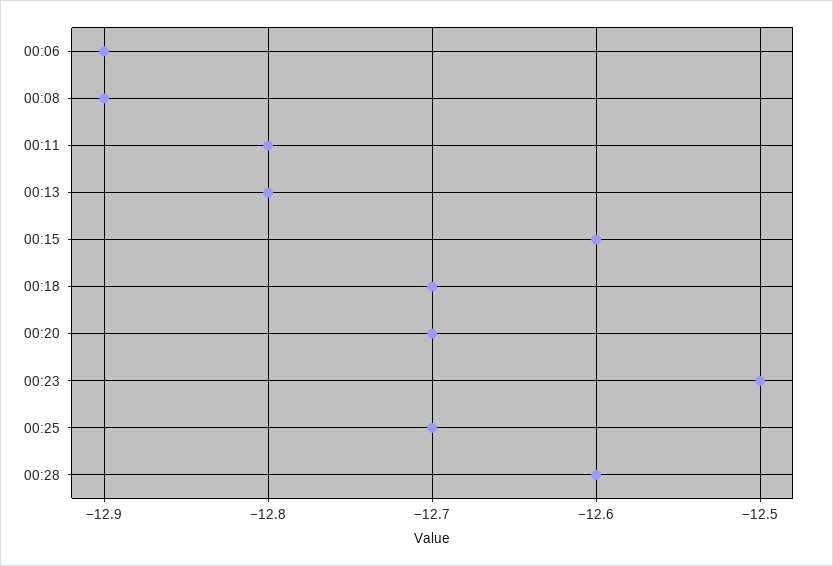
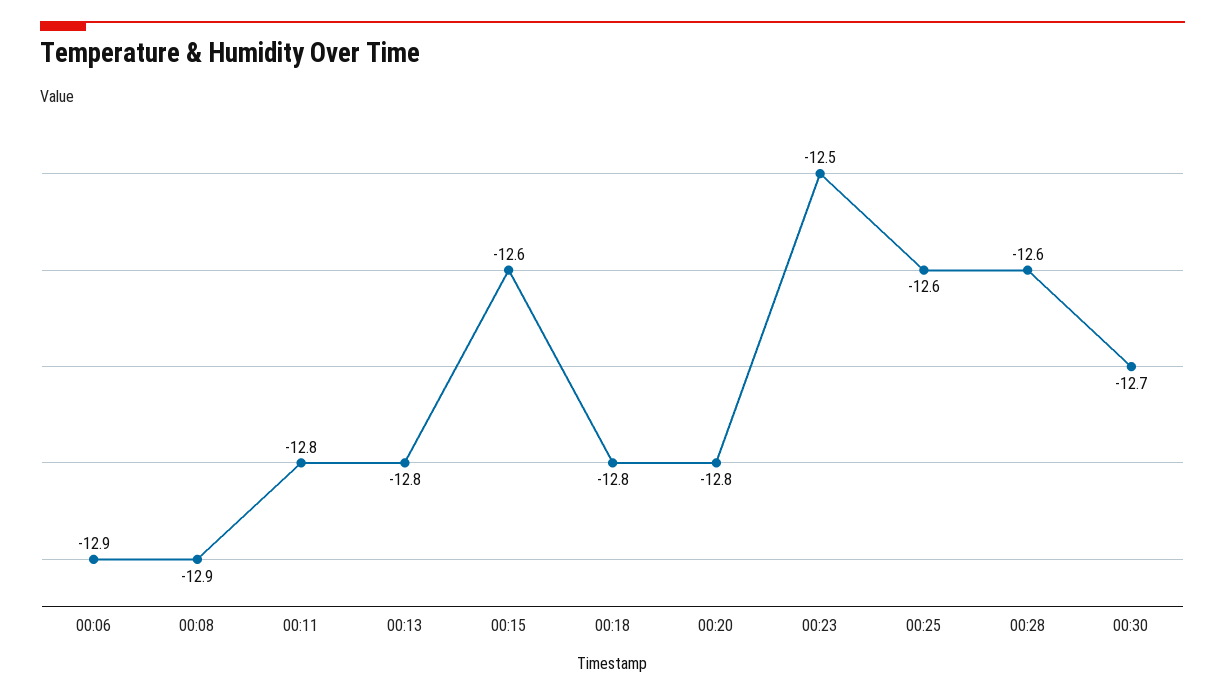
00:18: -12.7 -> -12.8
00:20: -12.7 -> -12.8
00:25: -12.7 -> -12.6
00:30: none -> -12.7

